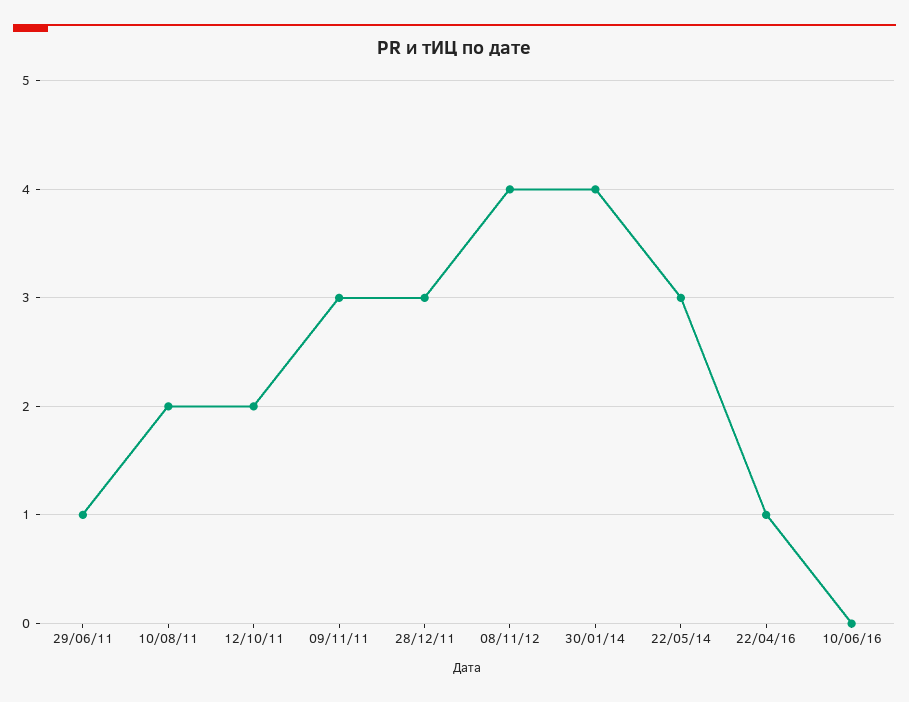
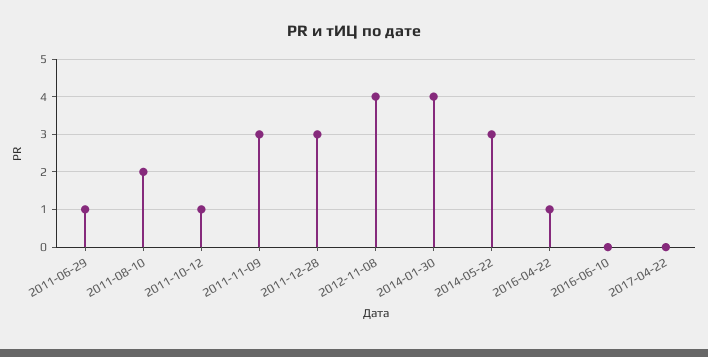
12/10/11: 2 -> 1
2017-04-22: none -> 0

